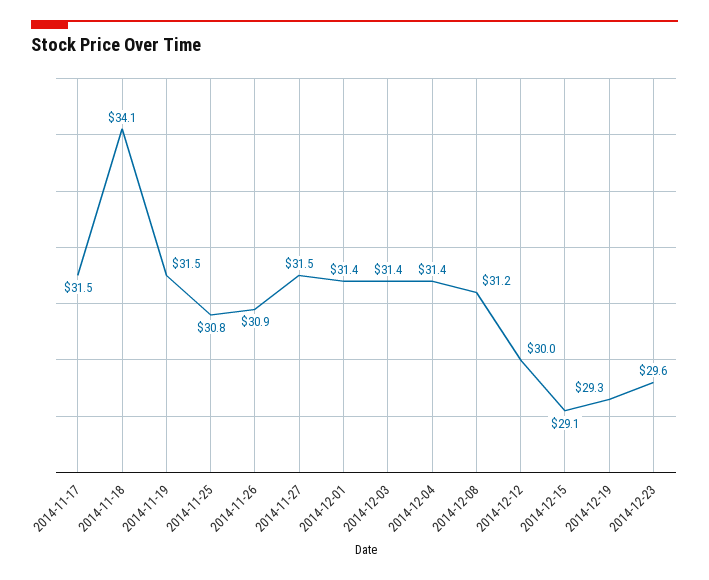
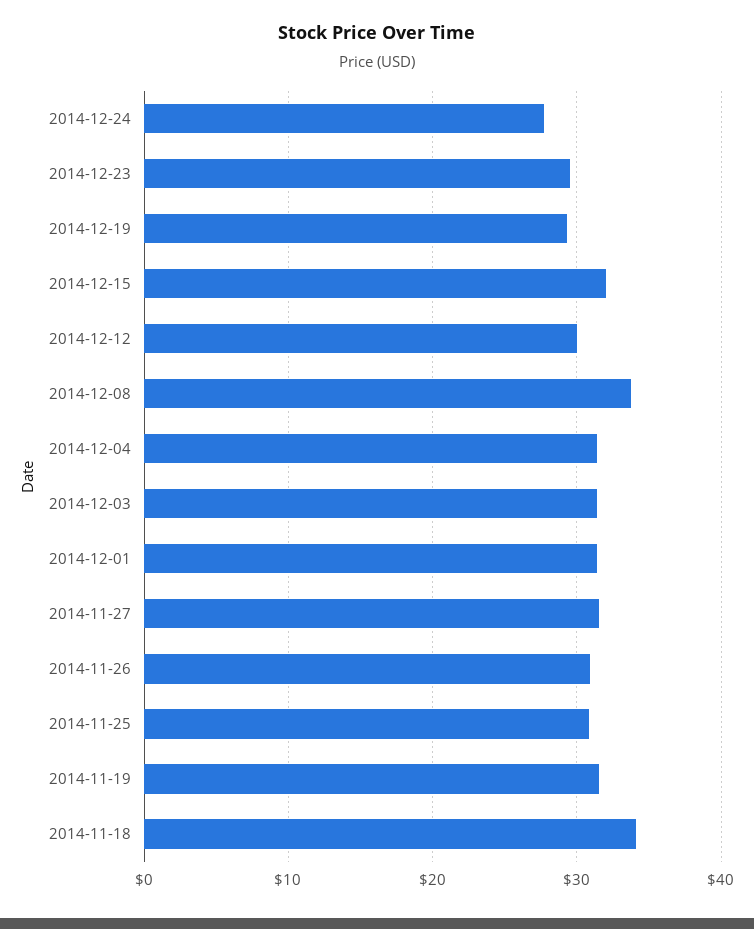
2014-11-17: 31.5 -> none
2014-12-08: 31.2 -> 34
2014-12-15: 29.1 -> 32
2014-12-24: none -> 28

